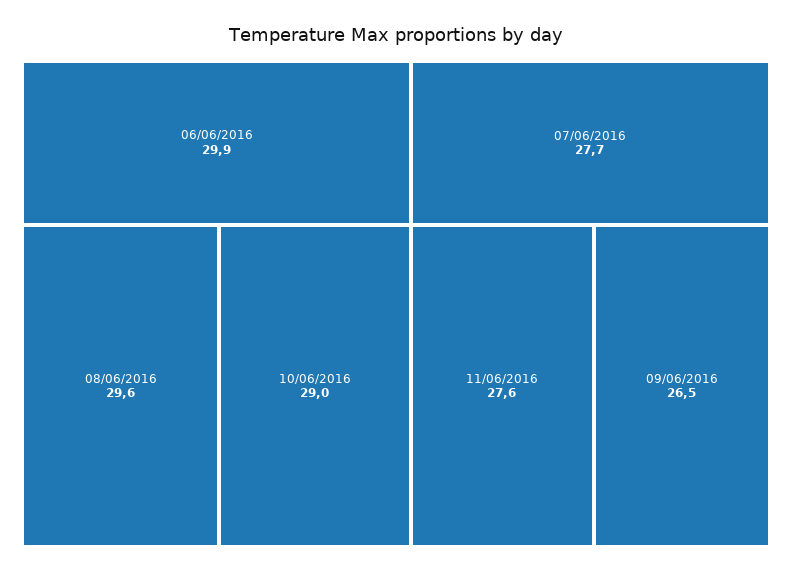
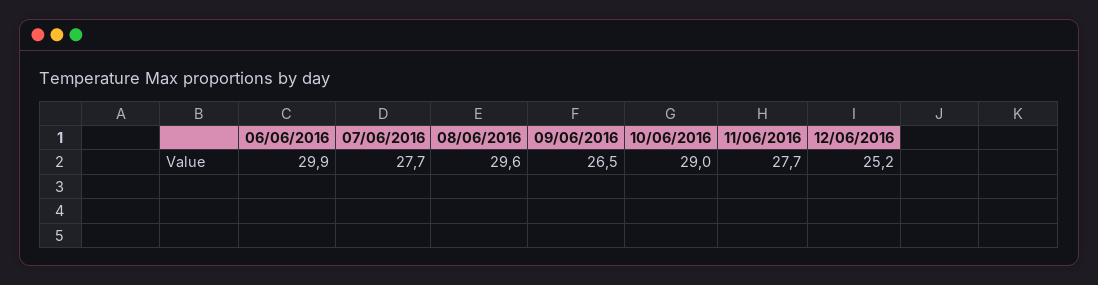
11/06/2016: 27.6 -> 27.7
12/06/2016: none -> 25.2

